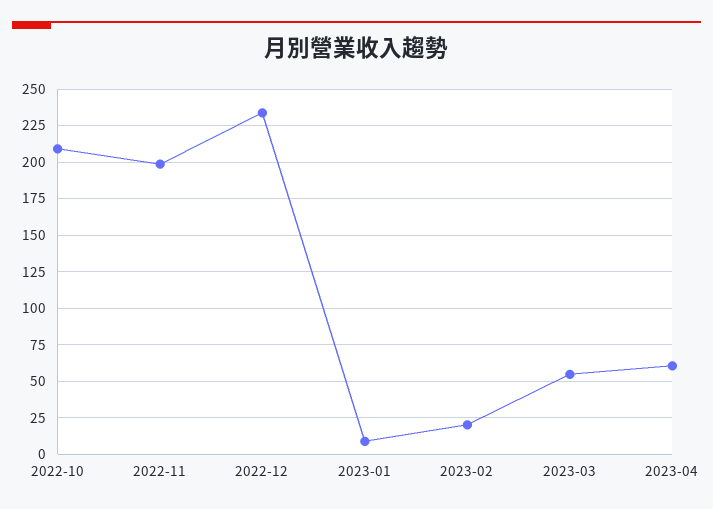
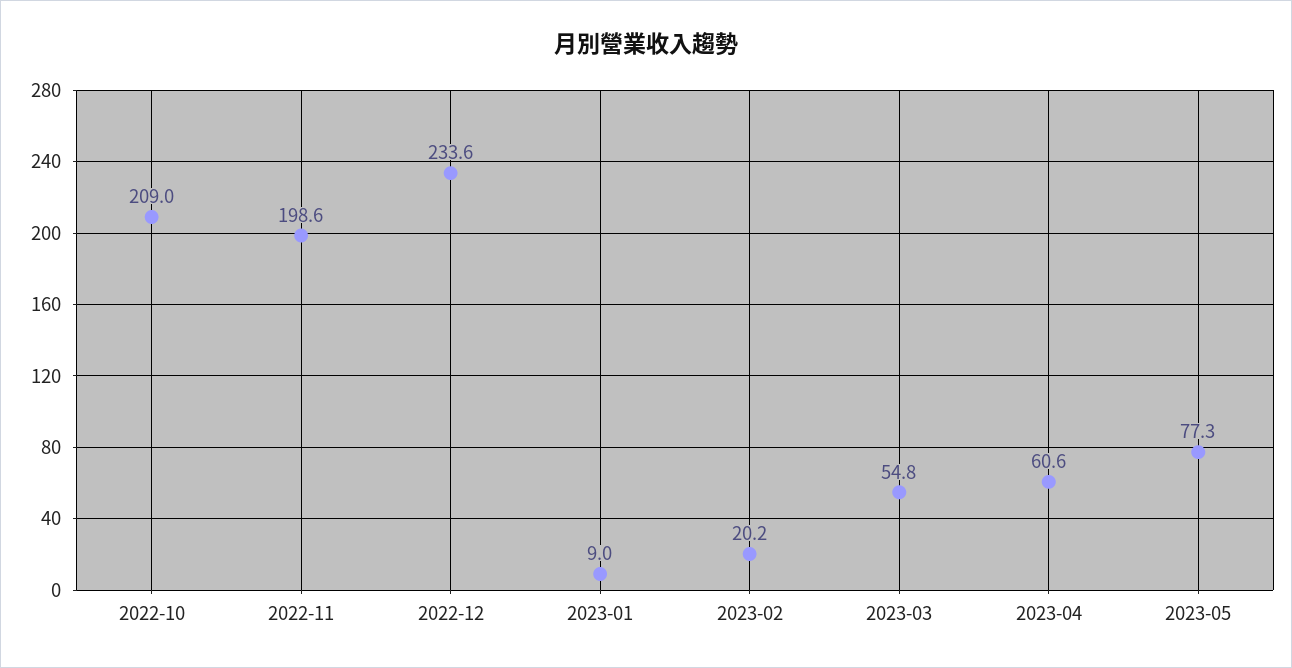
2023-05: none -> 77.3

